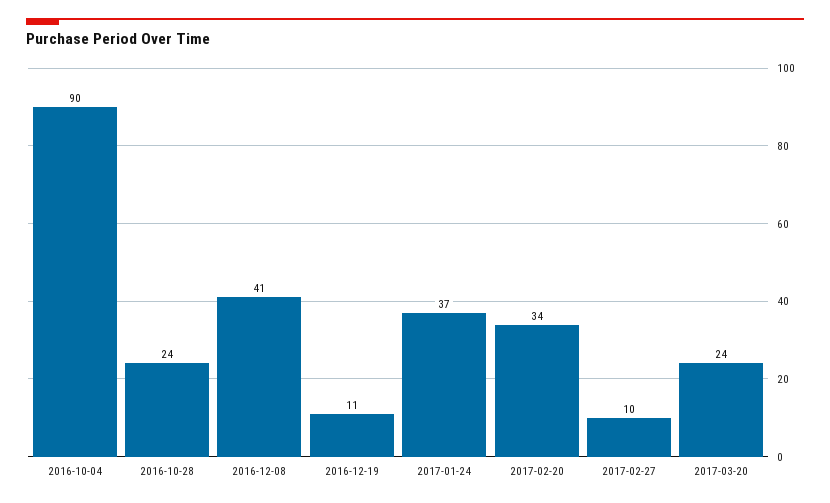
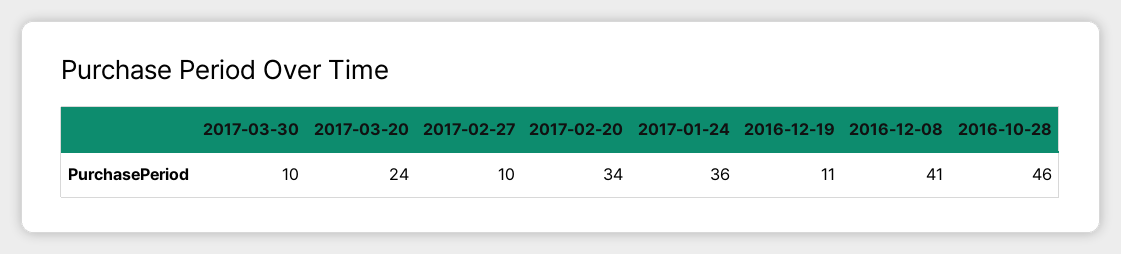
2016-10-04: 90 -> none
2016-10-28: 24 -> 46
2017-01-24: 37 -> 36
2017-03-30: none -> 10

